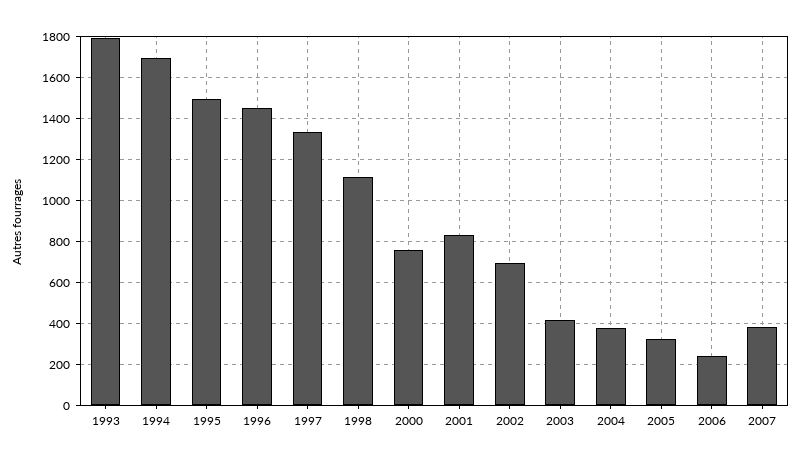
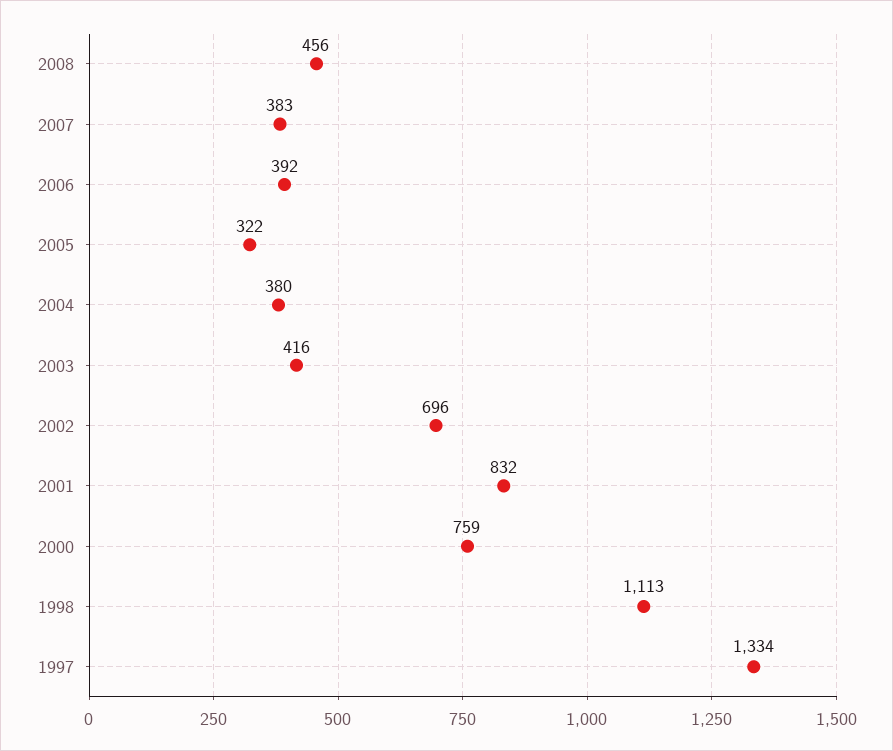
1993: 1800 -> none
1994: 1700 -> none
1995: 1500 -> none
1996: 1450 -> none
2006: 250 -> 392
2008: none -> 456

